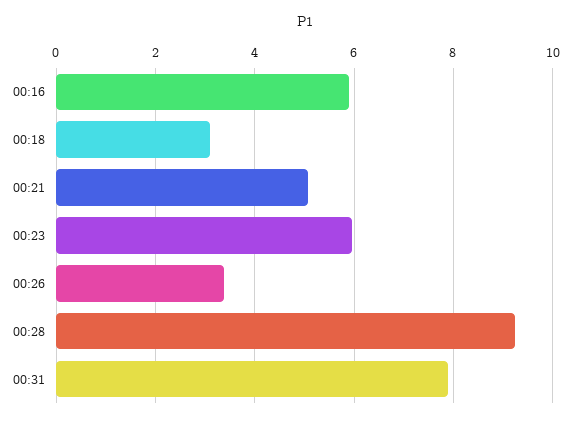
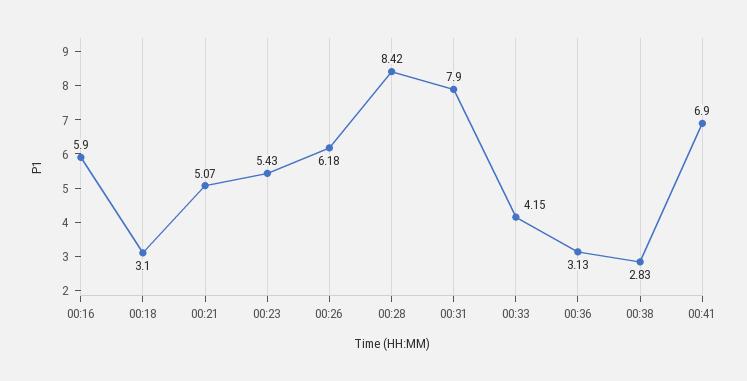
00:23: 6 -> 5.43
00:26: 3.4 -> 6.18
00:28: 9.2 -> 8.42
00:33: none -> 4.15
00:36: none -> 3.13
00:38: none -> 2.83
00:41: none -> 6.9

